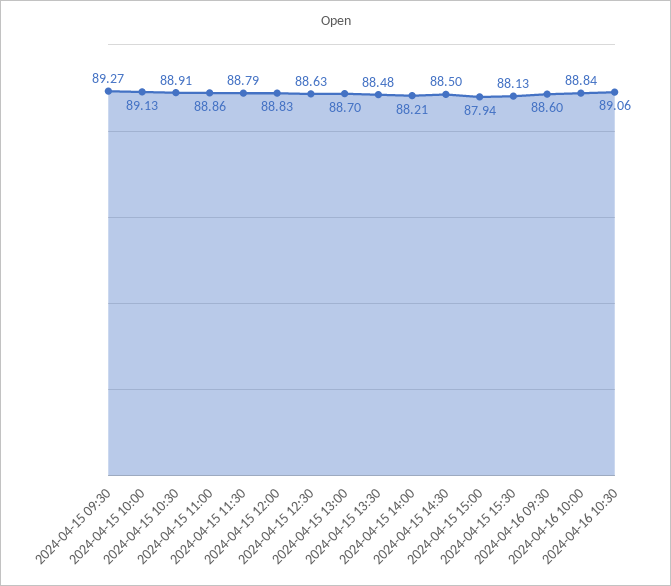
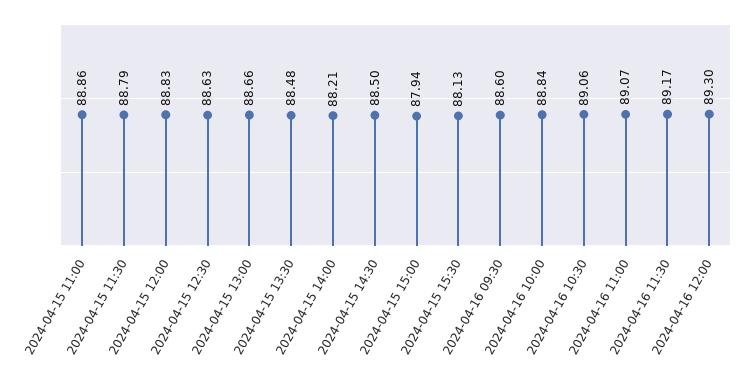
2024-04-15 09:30: 89.27 -> none
2024-04-15 10:00: 89.13 -> none
2024-04-15 10:30: 88.91 -> none
2024-04-15 13:00: 88.7 -> 88.66
2024-04-16 11:00: none -> 89.07
2024-04-16 11:30: none -> 89.17
2024-04-16 12:00: none -> 89.3

